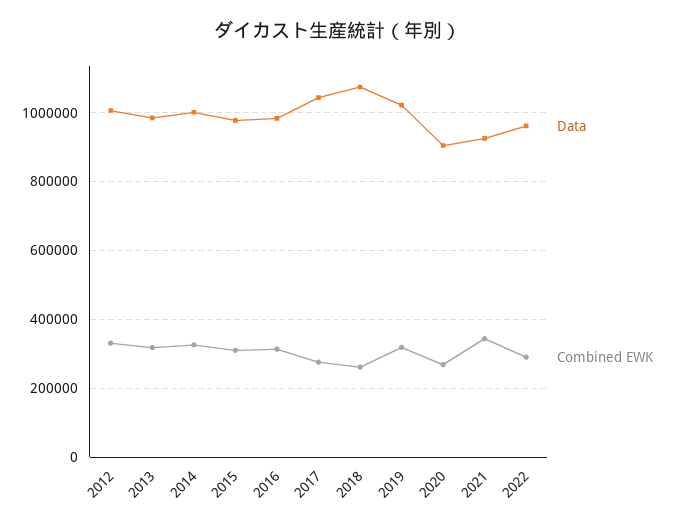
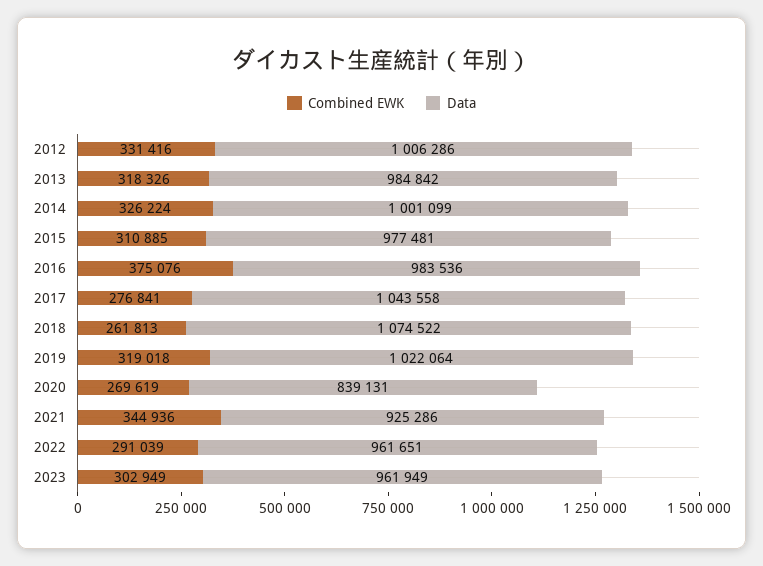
Combined EWK, 2016: 320000 -> 375076
Data, 2020: 900000 -> 839131
Combined EWK, 2023: none -> 302949
Data, 2023: none -> 961949

